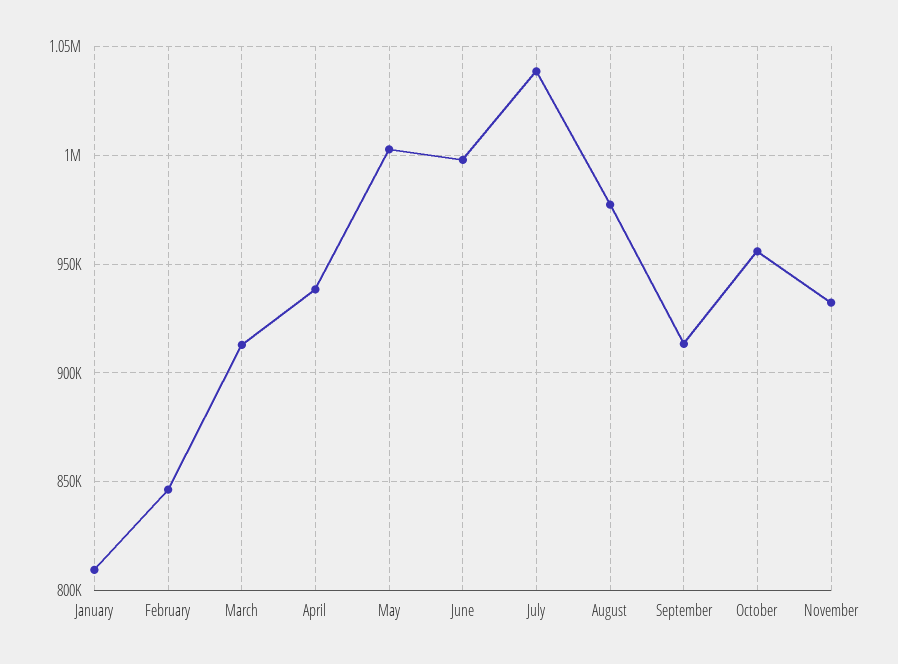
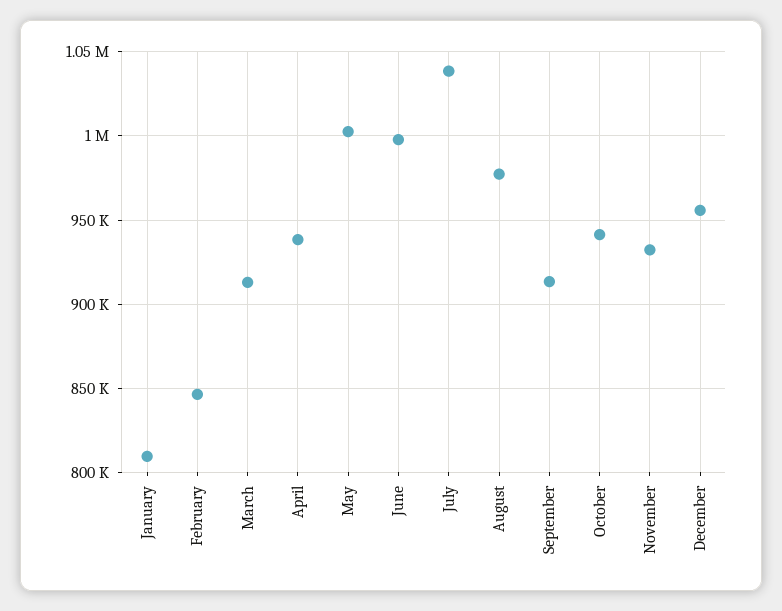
October: 955000 -> 940000
December: none -> 955000

